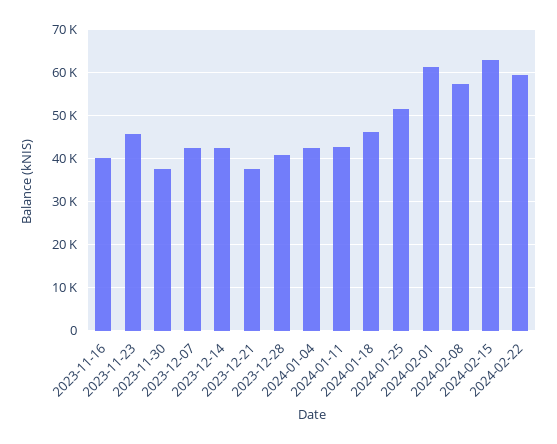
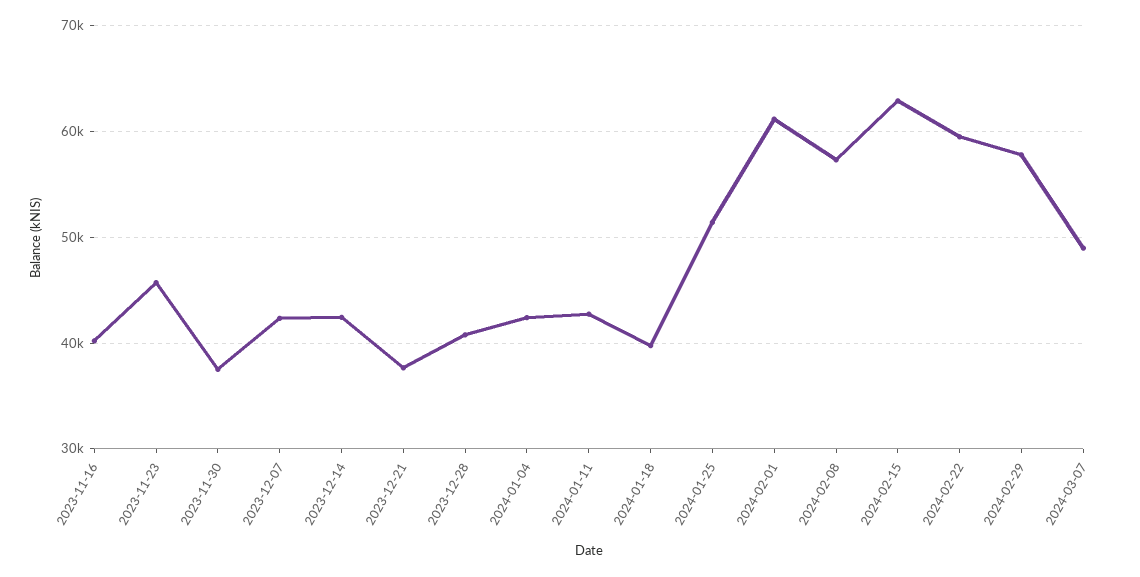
2024-01-18: 46000 -> 40000
2024-02-29: none -> 58000
2024-03-07: none -> 49000

